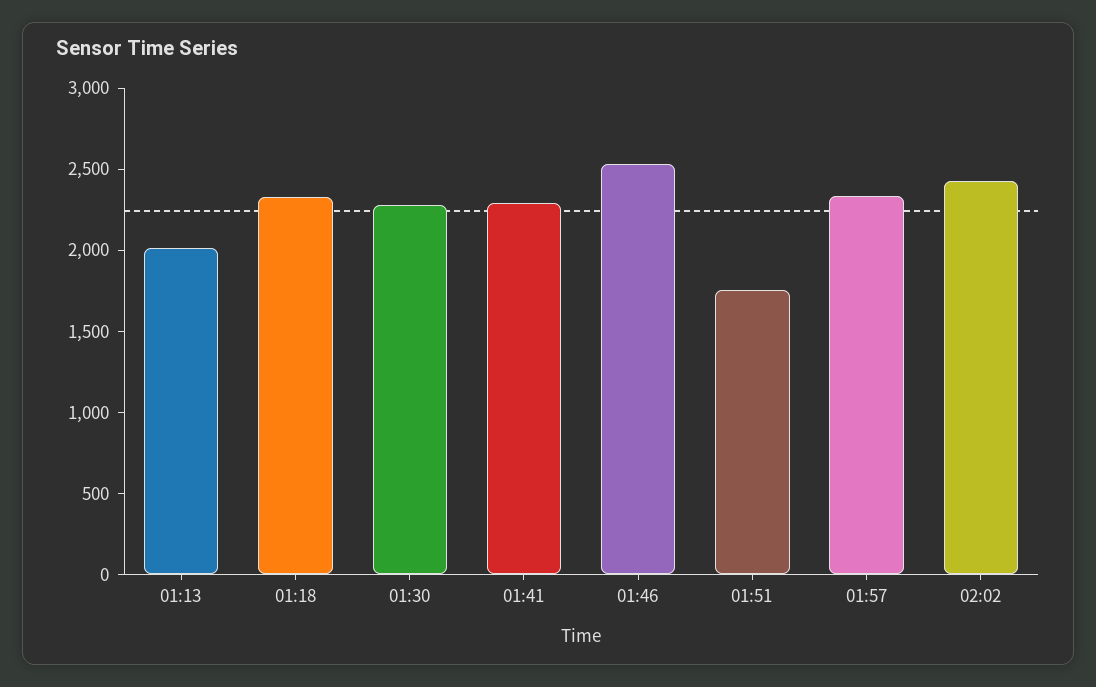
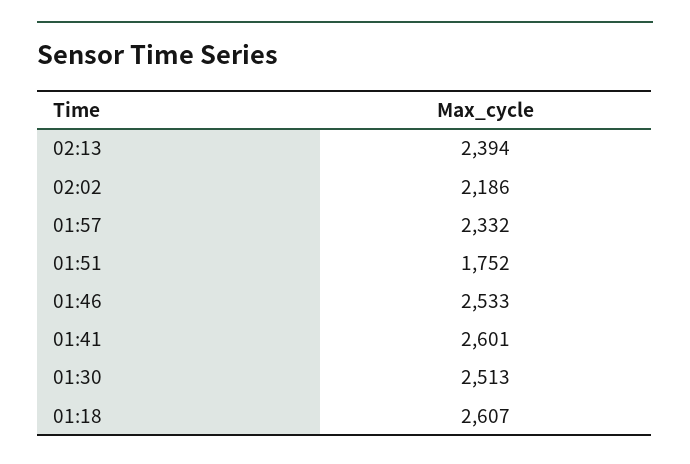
01:13: 2000 -> none
01:18: 2300 -> 2607
01:30: 2300 -> 2513
01:41: 2300 -> 2601
02:02: 2400 -> 2186
02:13: none -> 2394

